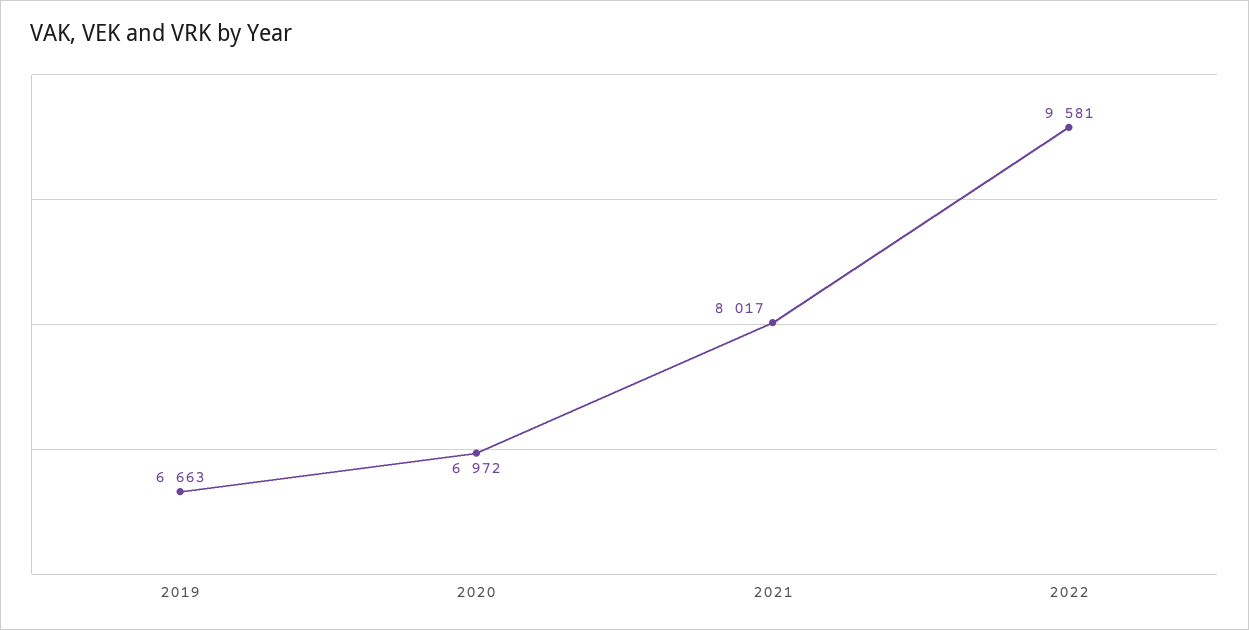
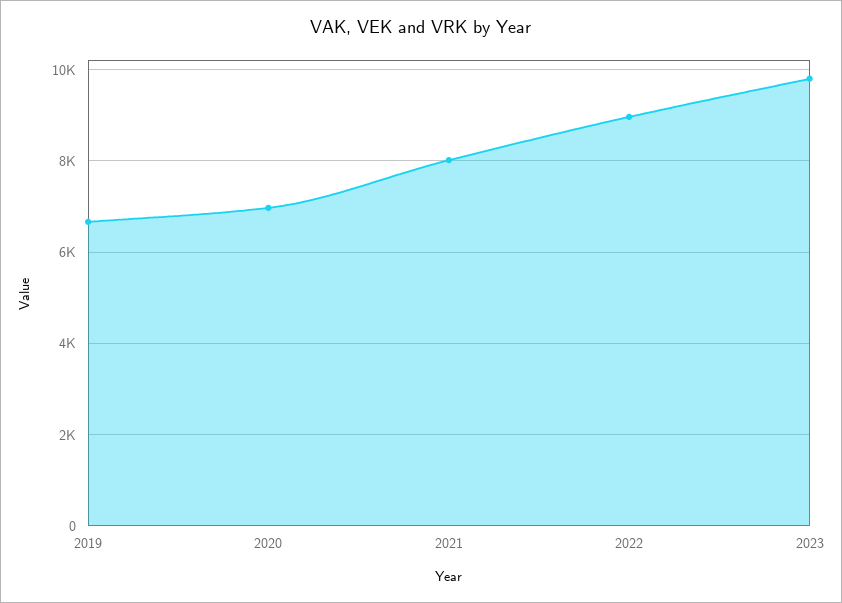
2022: 9581 -> 9000
2023: none -> 9800

